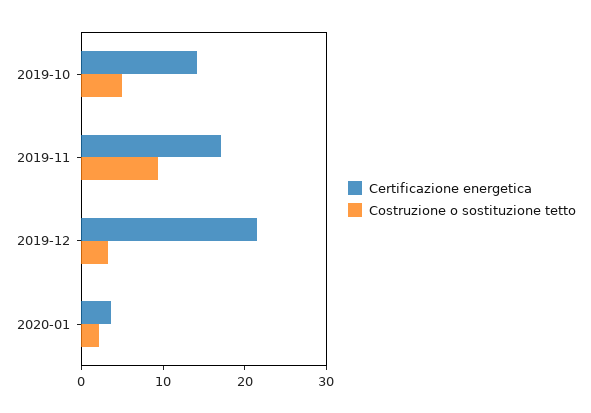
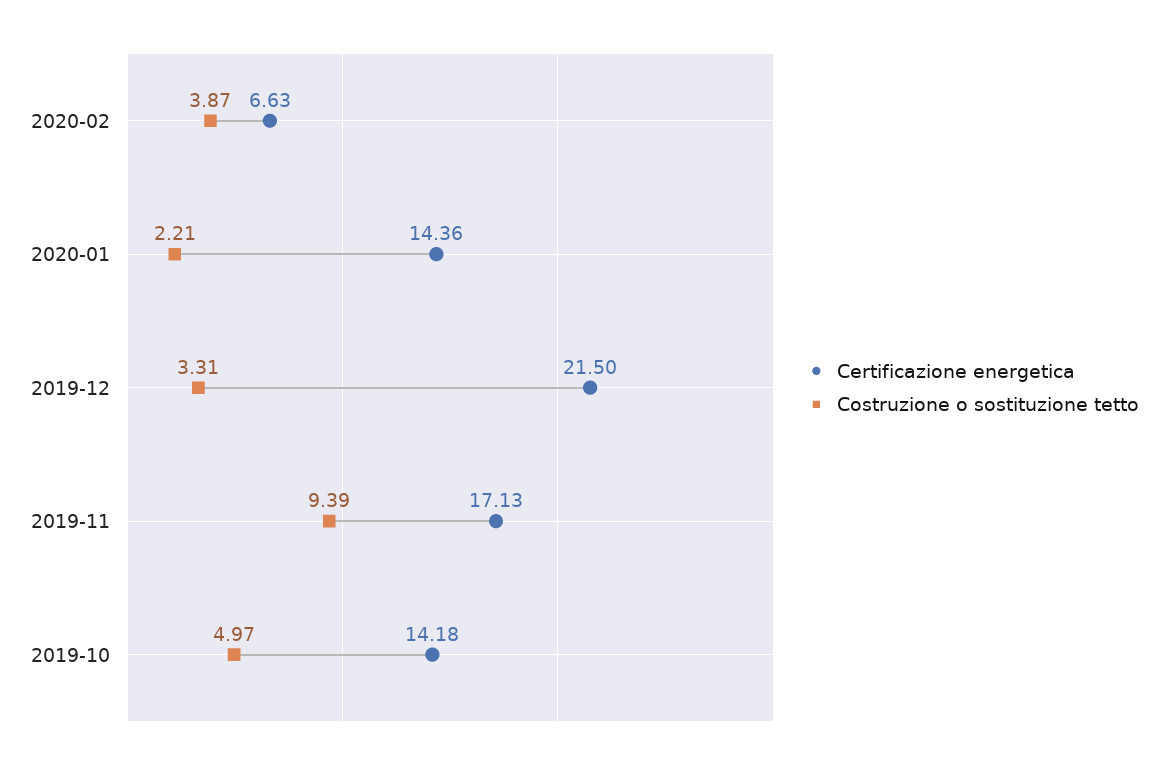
Certificazione energetica, 2020-01: 4 -> 14.36
Certificazione energetica, 2020-02: none -> 6.63
Costruzione o sostituzione tetto, 2020-02: none -> 3.87

